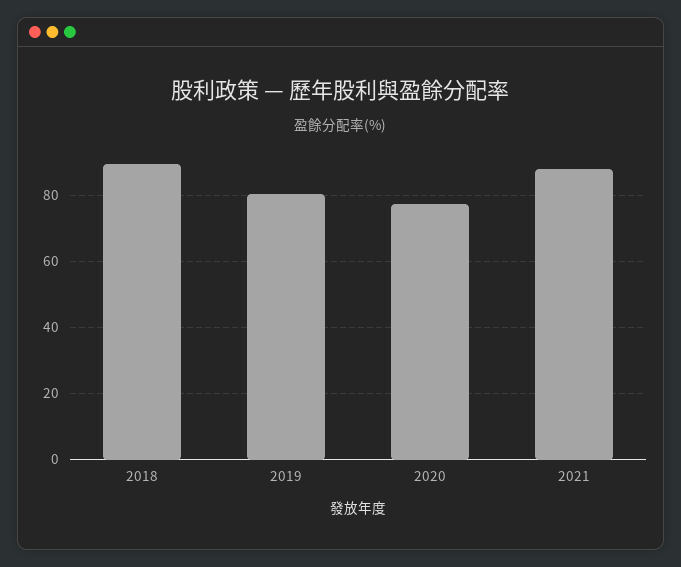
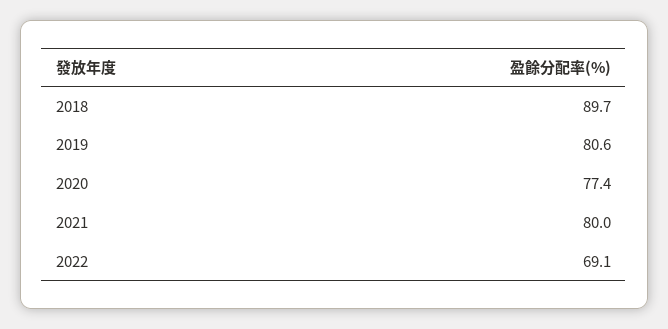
2021: 88 -> 80
2022: none -> 69.1

